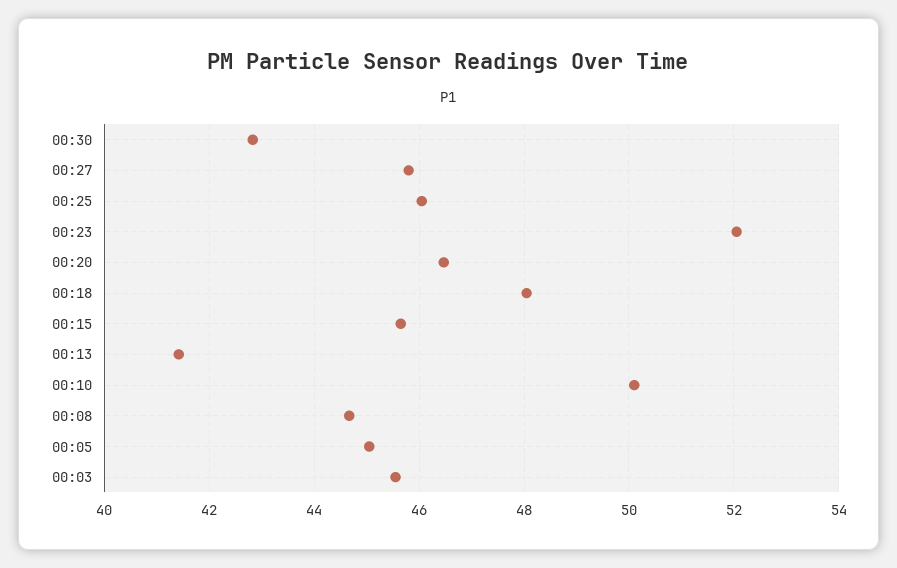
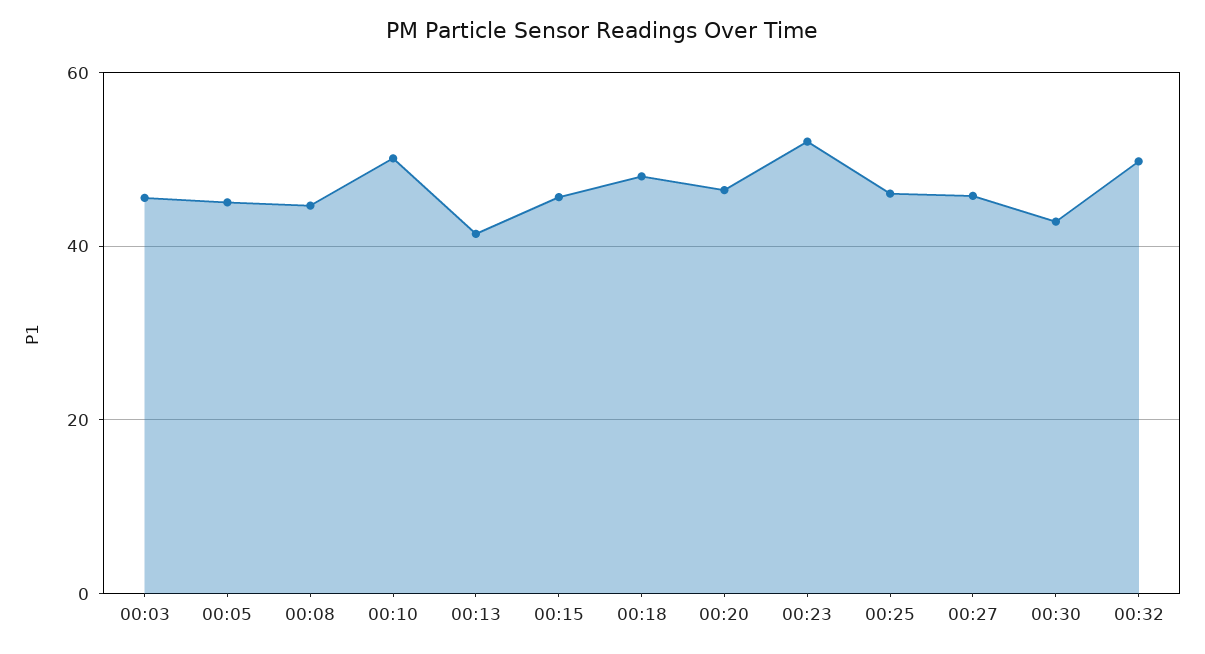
00:32: none -> 50

